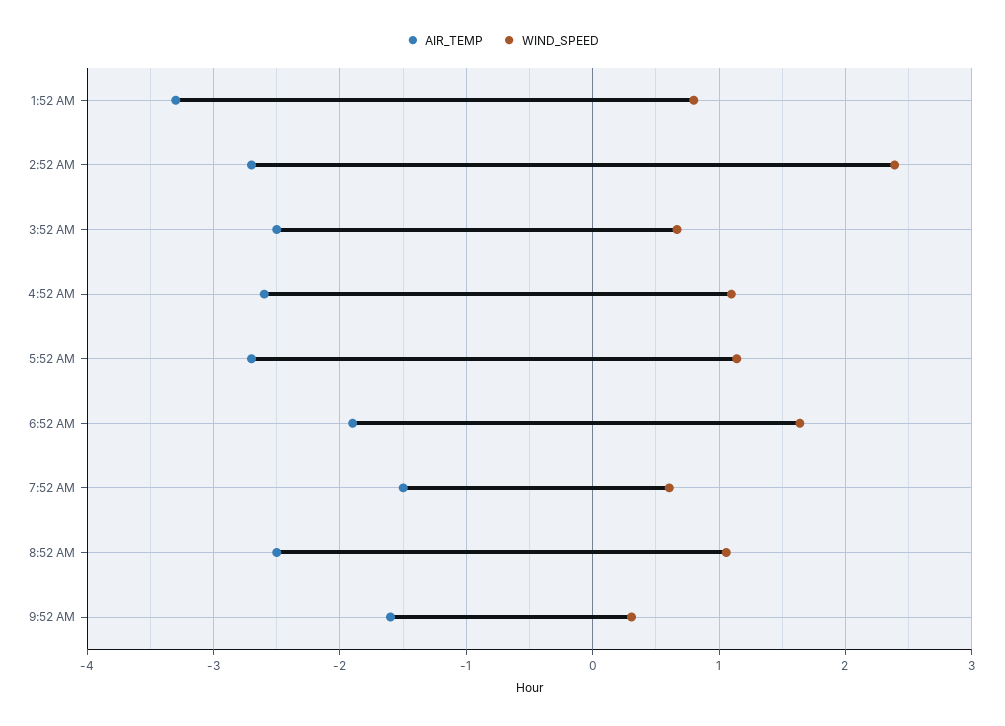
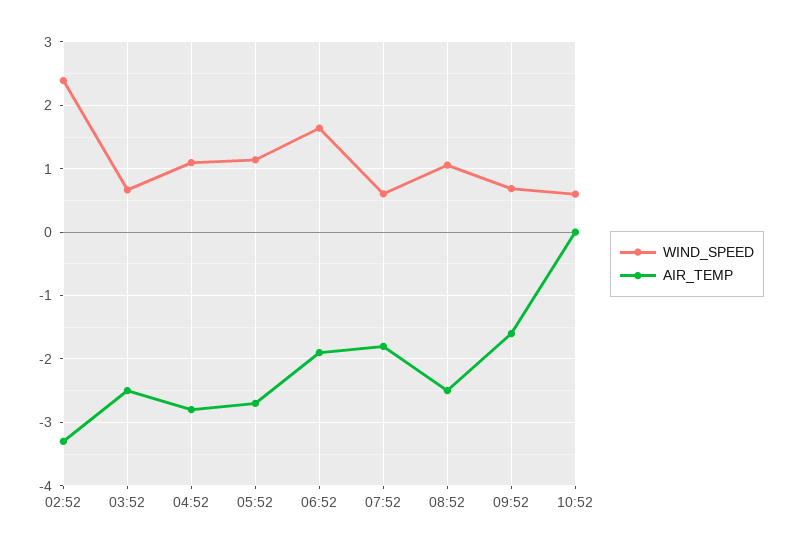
AIR_TEMP, 1:52 AM: -3.3 -> none
WIND_SPEED, 1:52 AM: 0.8 -> none
AIR_TEMP, 2:52 AM: -2.7 -> -3.3
AIR_TEMP, 4:52 AM: -2.6 -> -2.8
AIR_TEMP, 7:52 AM: -1.5 -> -1.8
WIND_SPEED, 9:52 AM: 0.3 -> 0.7
WIND_SPEED, 10:52: none -> 0.6
AIR_TEMP, 10:52: none -> 0

